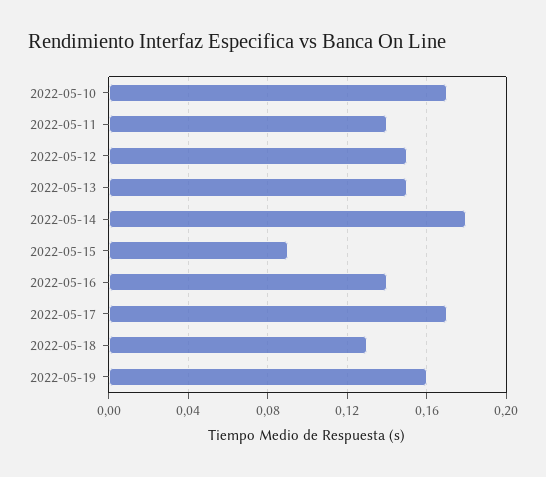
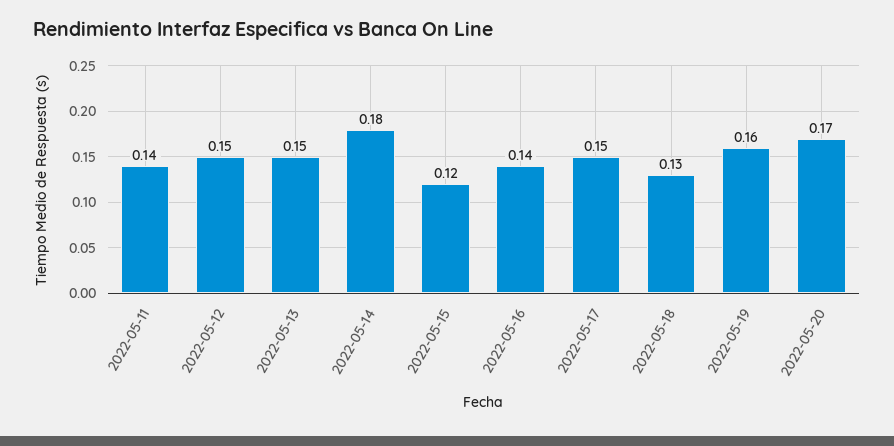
2022-05-10: 0.17 -> none
2022-05-15: 0.09 -> 0.12
2022-05-17: 0.17 -> 0.15
2022-05-20: none -> 0.17

